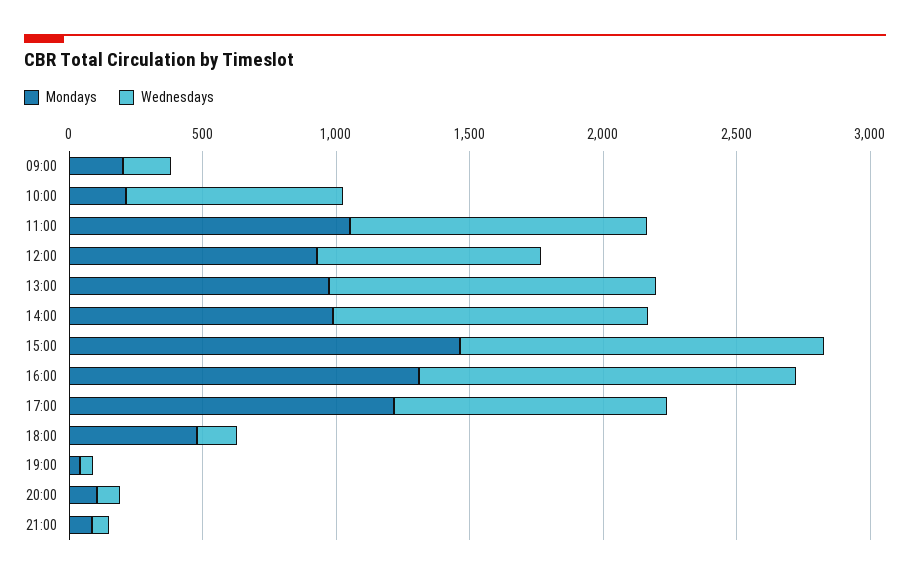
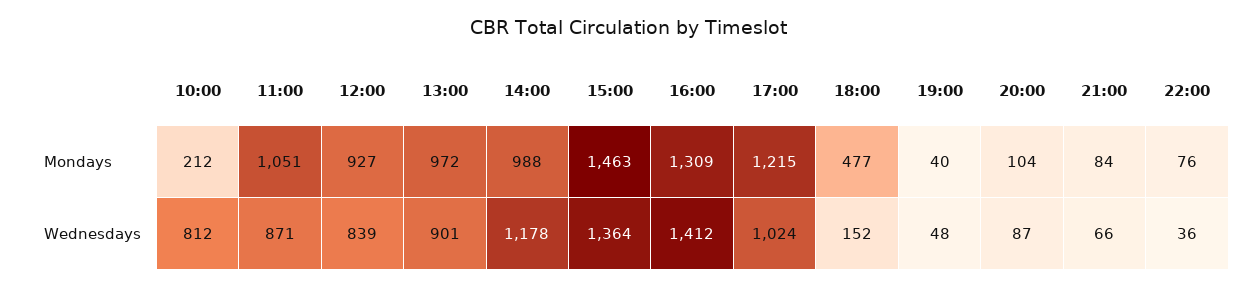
Mondays, 09:00: 200 -> none
Wednesdays, 09:00: 200 -> none
Wednesdays, 11:00: 1100 -> 871
Wednesdays, 13:00: 1200 -> 901
Mondays, 22:00: none -> 76
Wednesdays, 22:00: none -> 36

